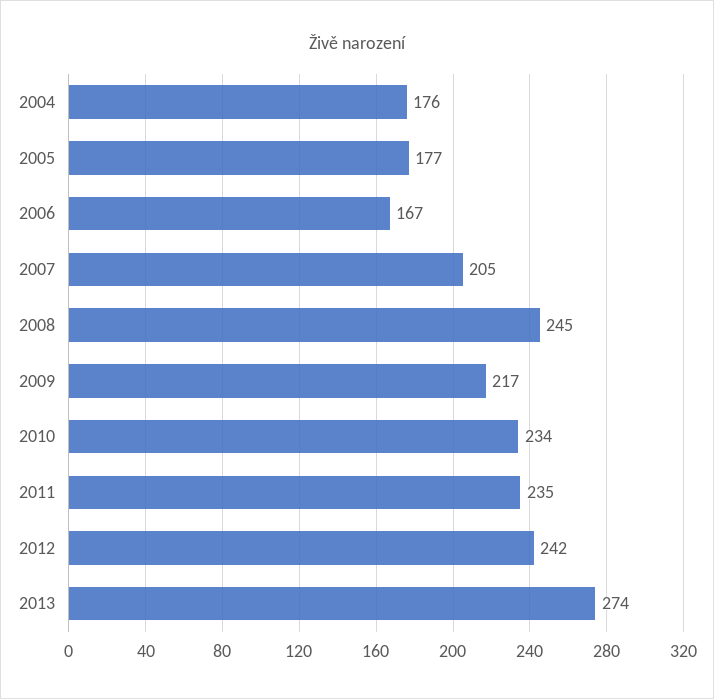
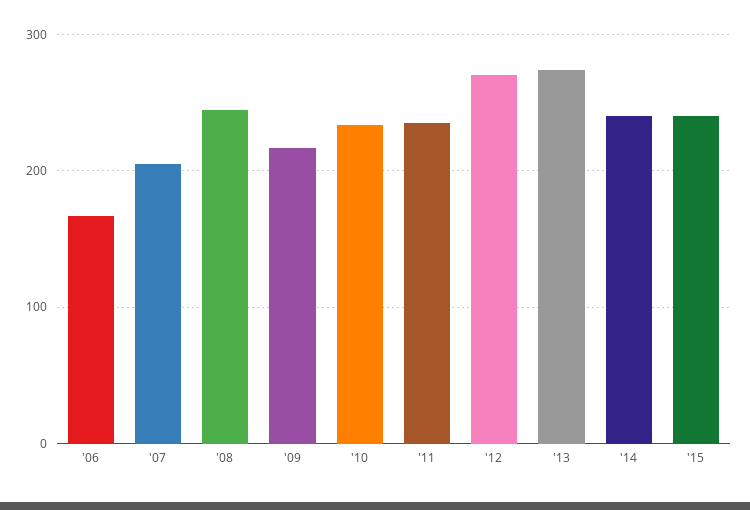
2004: 176 -> none
2005: 177 -> none
2012: 242 -> 270
'14: none -> 240
'15: none -> 240

